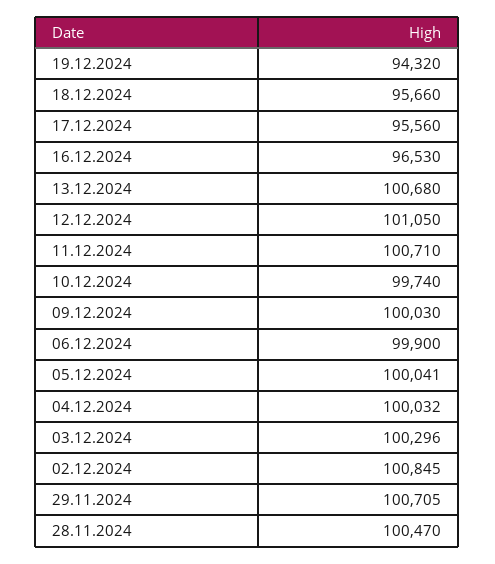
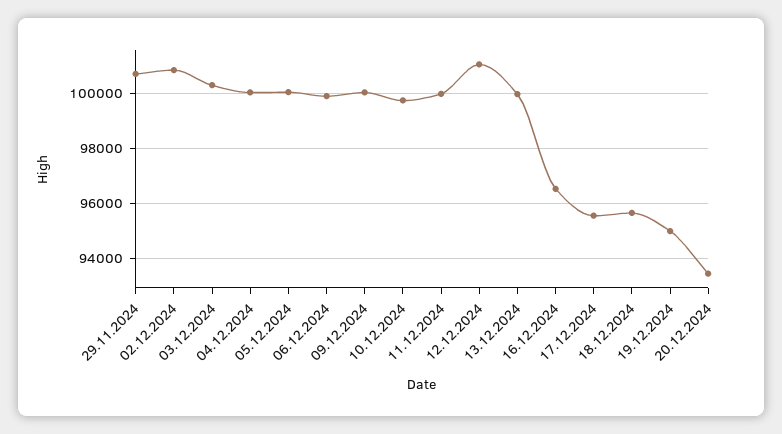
19.12.2024: 94320 -> 95000
13.12.2024: 100680 -> 100000
11.12.2024: 100710 -> 100000
28.11.2024: 100470 -> none
20.12.2024: none -> 93500

